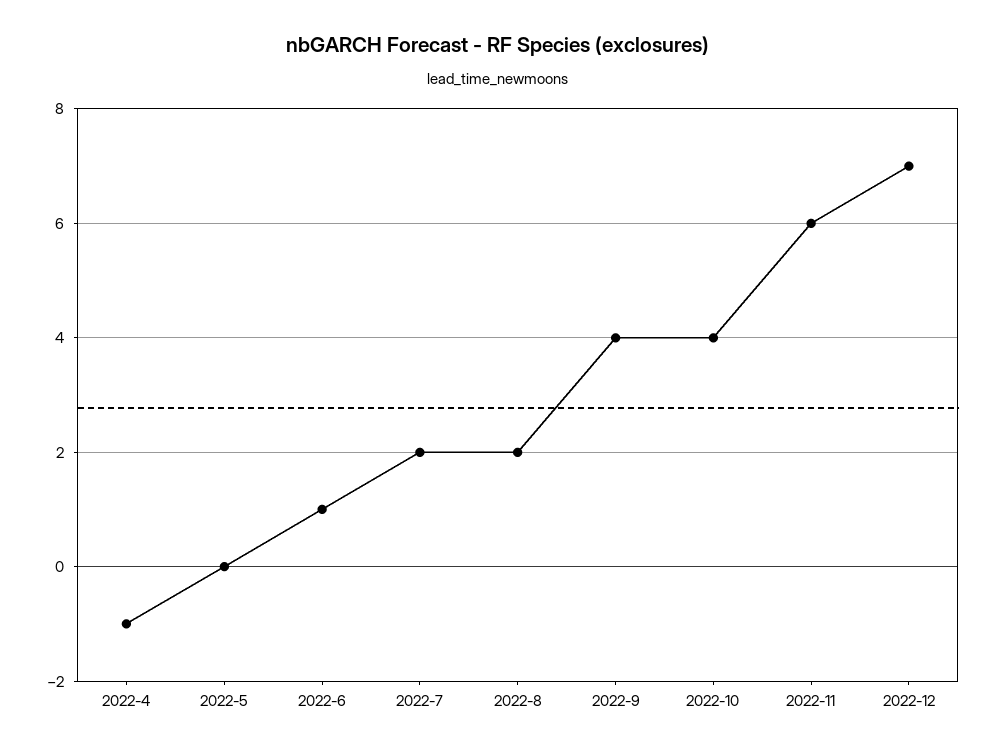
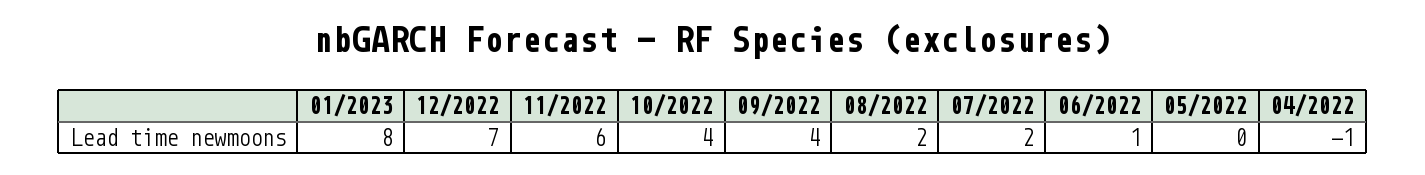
01/2023: none -> 8

